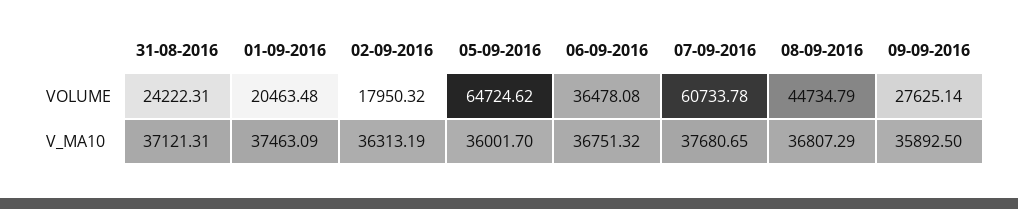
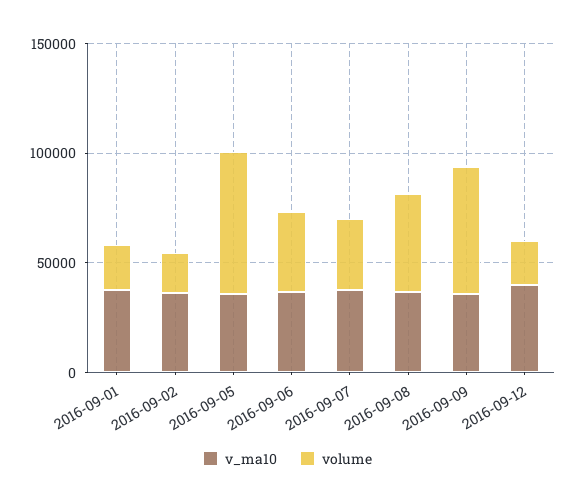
VOLUME, 31-08-2016: 24222.31 -> none
VOLUME, 07-09-2016: 60733.78 -> 30000
VOLUME, 09-09-2016: 27625.14 -> 60000
V_MA10, 31-08-2016: 37121.31 -> none
V_MA10, 2016-09-12: none -> 40000
VOLUME, 2016-09-12: none -> 20000

